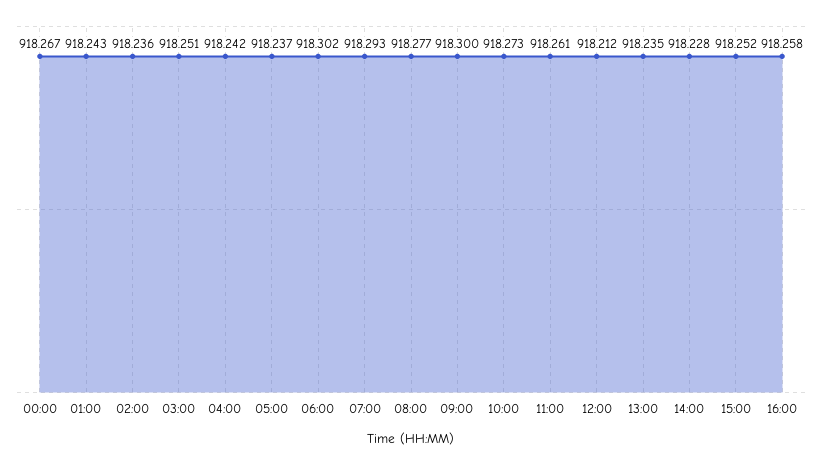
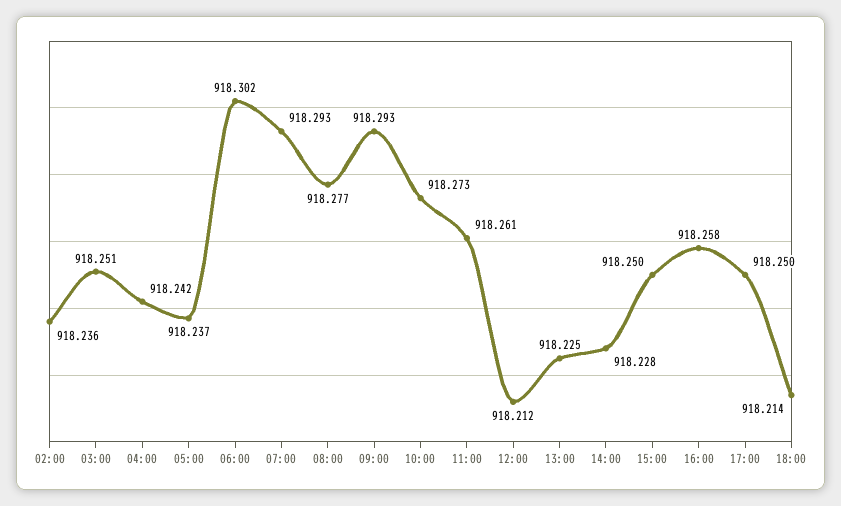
00:00: 918.267 -> none
01:00: 918.243 -> none
09:00: 918.3 -> 918.293
13:00: 918.235 -> 918.225
15:00: 918.252 -> 918.25
17:00: none -> 918.25
18:00: none -> 918.214

